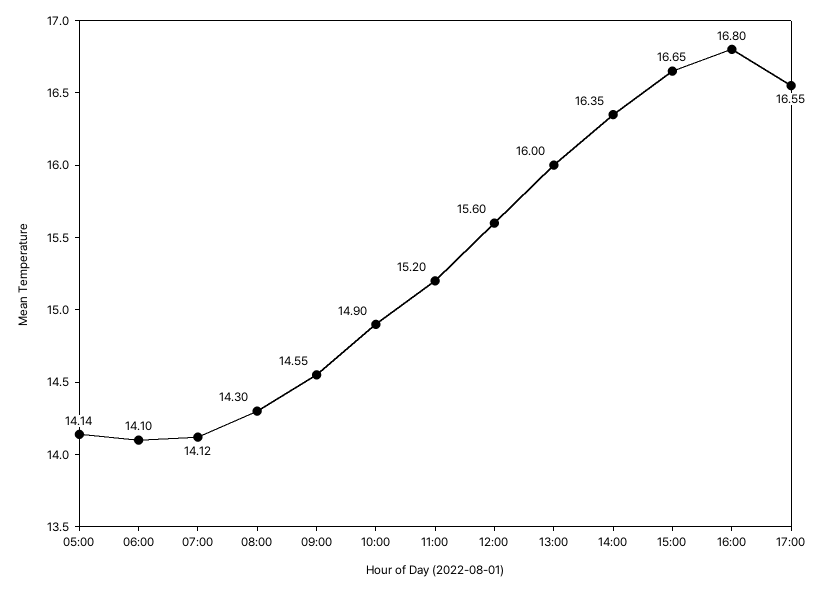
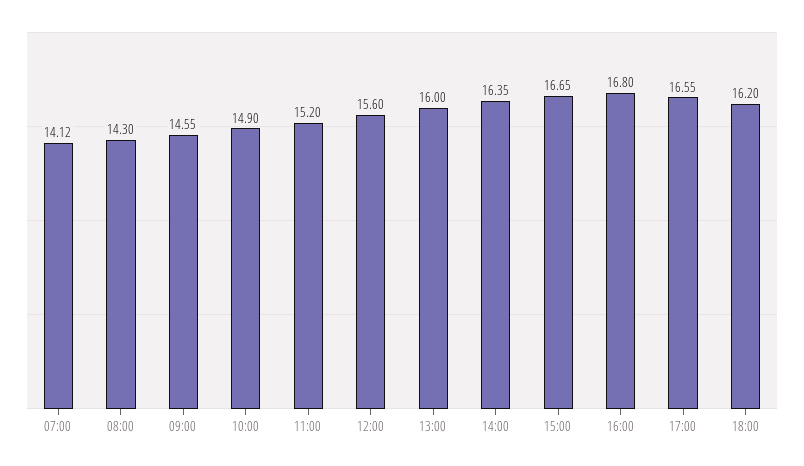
05:00: 14.14 -> none
06:00: 14.1 -> none
18:00: none -> 16.2

